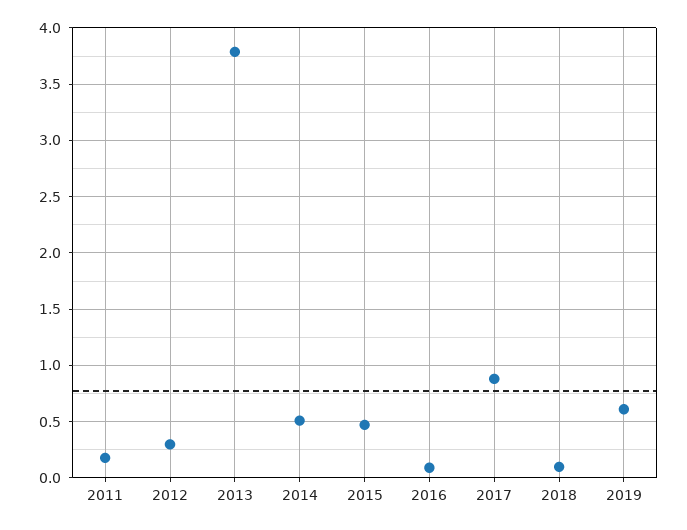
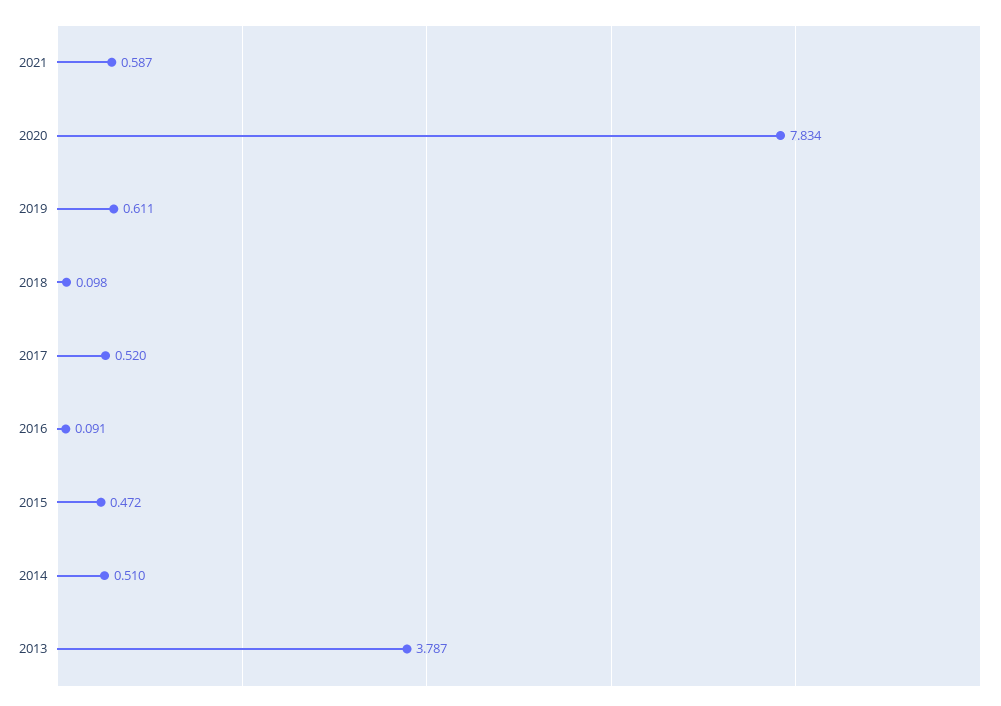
2011: 0.2 -> none
2012: 0.3 -> none
2017: 0.9 -> 0.52
2021: none -> 0.587
2020: none -> 7.834

